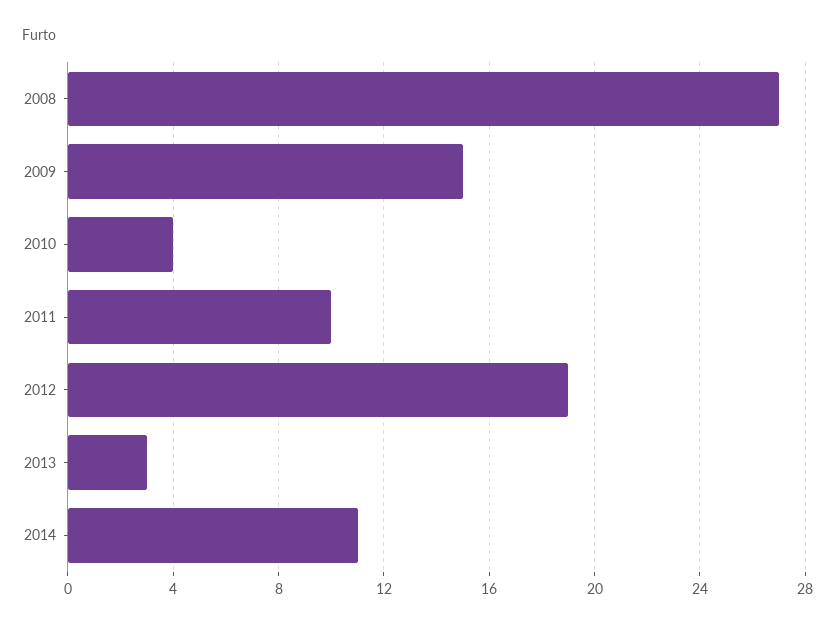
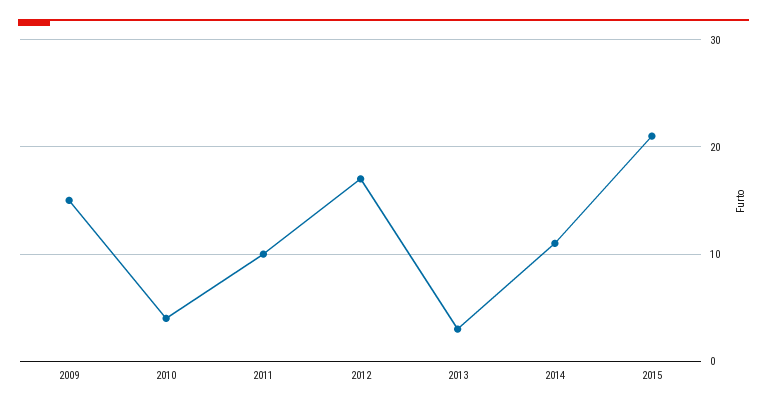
2008: 27 -> none
2012: 19 -> 17
2015: none -> 21

